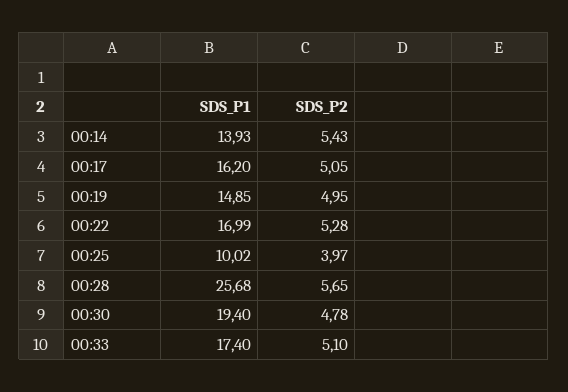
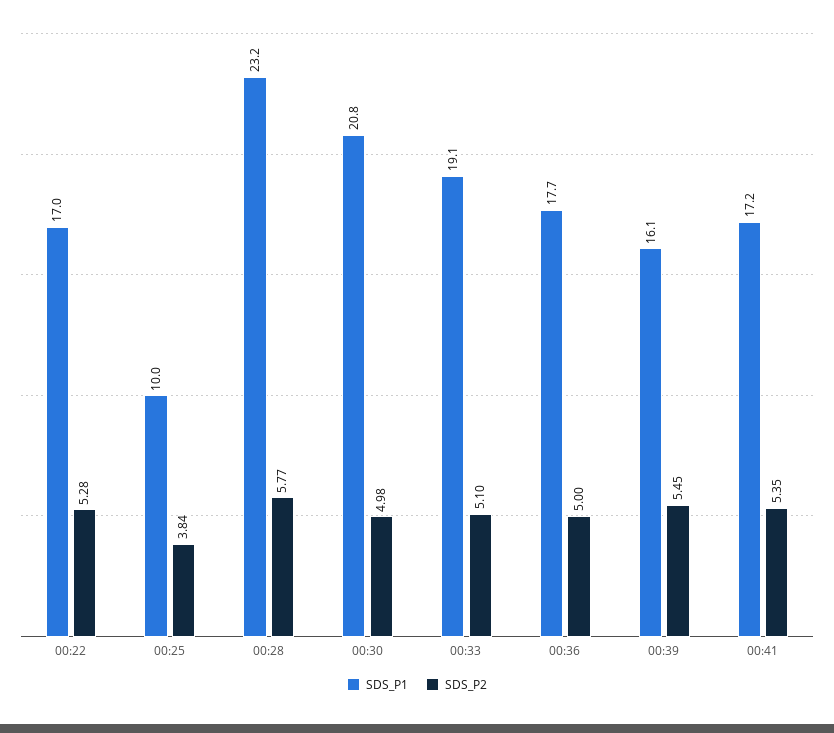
SDS_P1, 00:14: 13.93 -> none
SDS_P2, 00:14: 5.43 -> none
SDS_P1, 00:17: 16.2 -> none
SDS_P2, 00:17: 5.05 -> none
SDS_P1, 00:19: 14.85 -> none
SDS_P2, 00:19: 4.95 -> none
SDS_P2, 00:25: 3.97 -> 3.84
SDS_P1, 00:28: 25.68 -> 23.2
SDS_P2, 00:28: 5.65 -> 5.77
SDS_P1, 00:30: 19.4 -> 20.8
SDS_P2, 00:30: 4.78 -> 4.98
SDS_P1, 00:33: 17.4 -> 19.1
SDS_P1, 00:36: none -> 17.7
SDS_P2, 00:36: none -> 5
SDS_P1, 00:39: none -> 16.1
SDS_P2, 00:39: none -> 5.45
SDS_P1, 00:41: none -> 17.2
SDS_P2, 00:41: none -> 5.35

